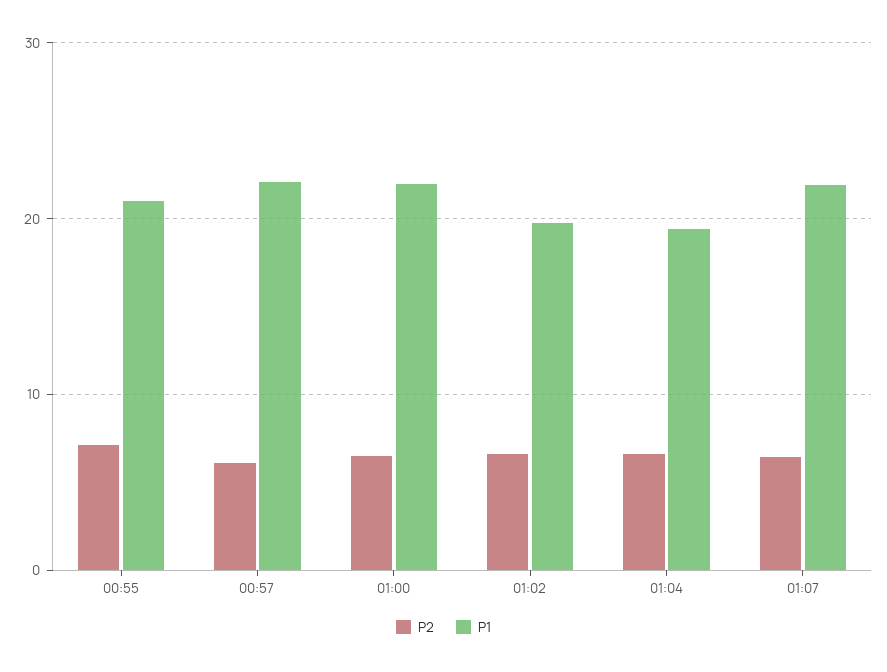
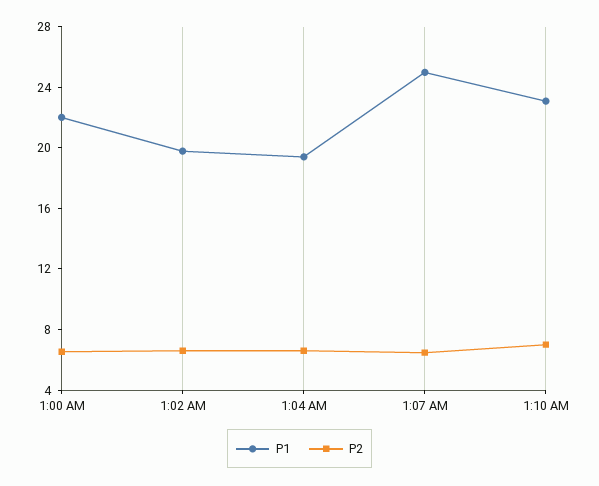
P2, 00:55: 7 -> none
P1, 00:55: 21 -> none
P2, 00:57: 6 -> none
P1, 00:57: 22 -> none
P1, 01:07: 22 -> 25
P1, 1:10 AM: none -> 23
P2, 1:10 AM: none -> 7

